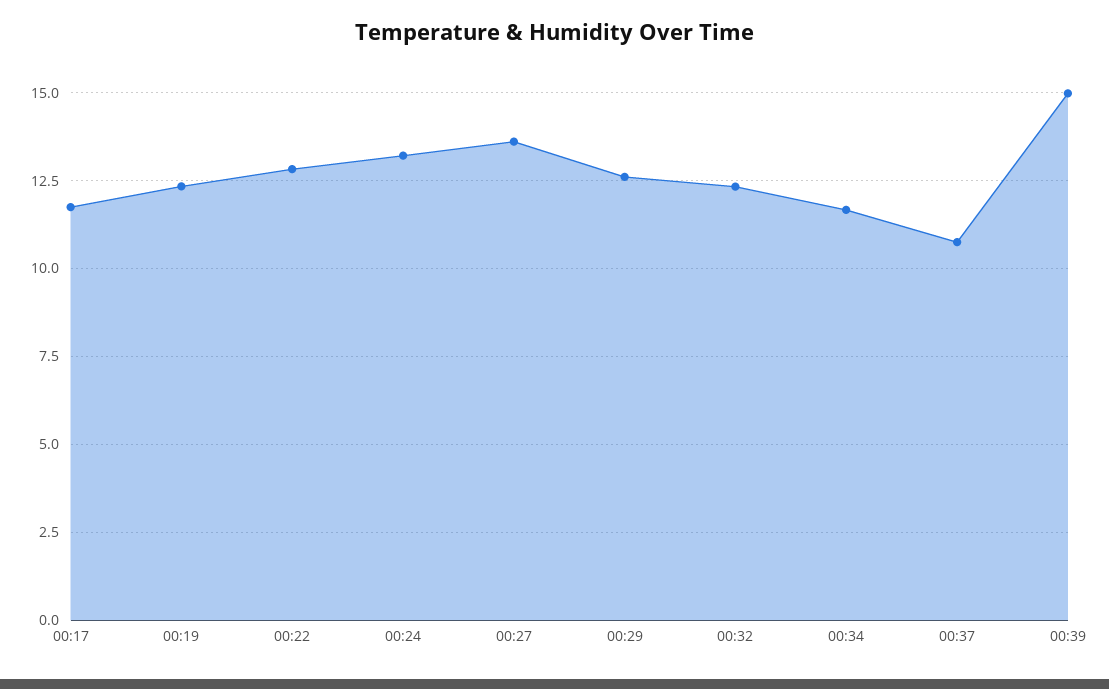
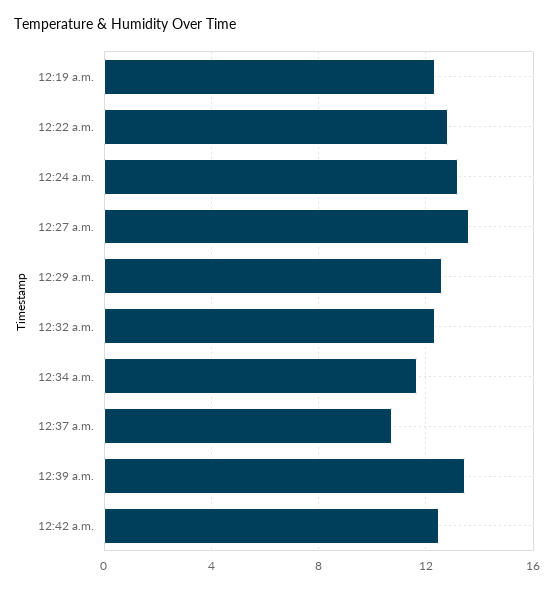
00:17: 11.75 -> none
00:39: 15 -> 13.5
12:42 a.m.: none -> 12.5

